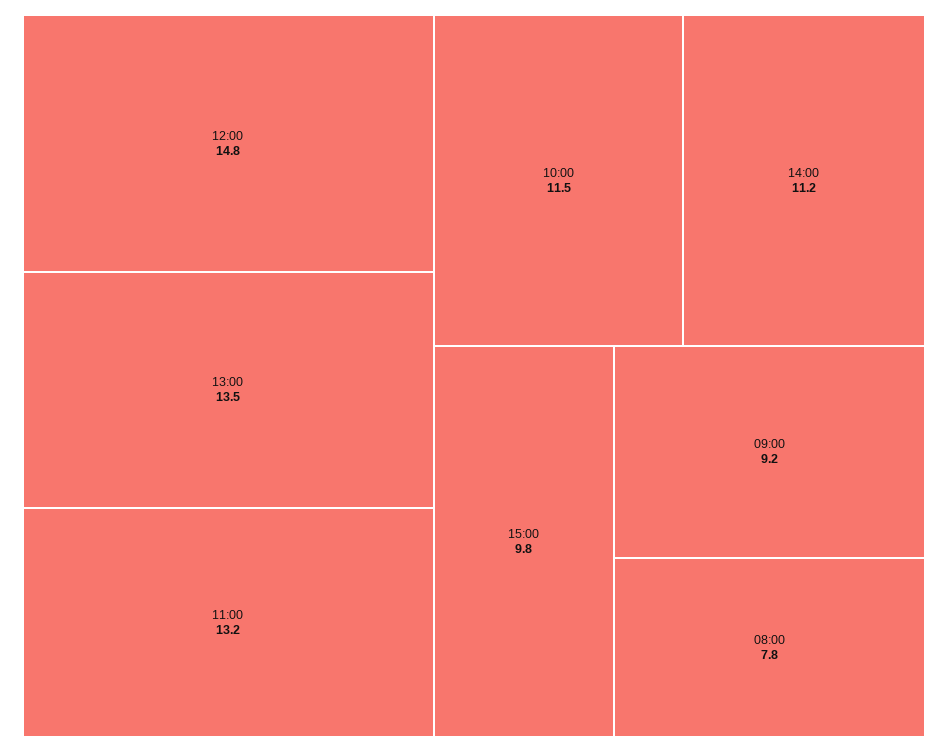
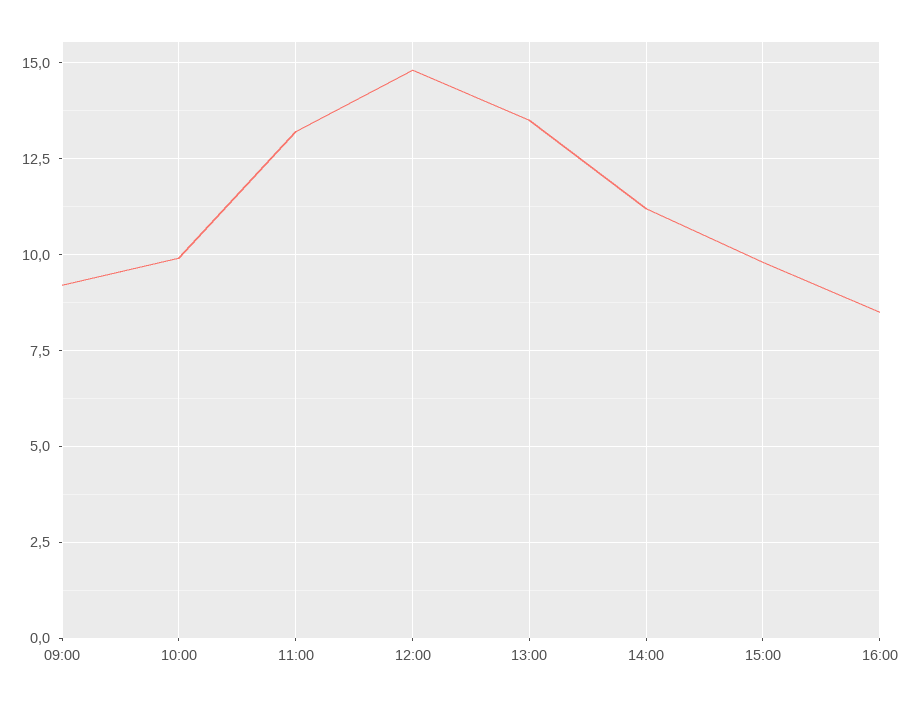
10:00: 11.5 -> 10
08:00: 7.8 -> none
16:00: none -> 8.5

